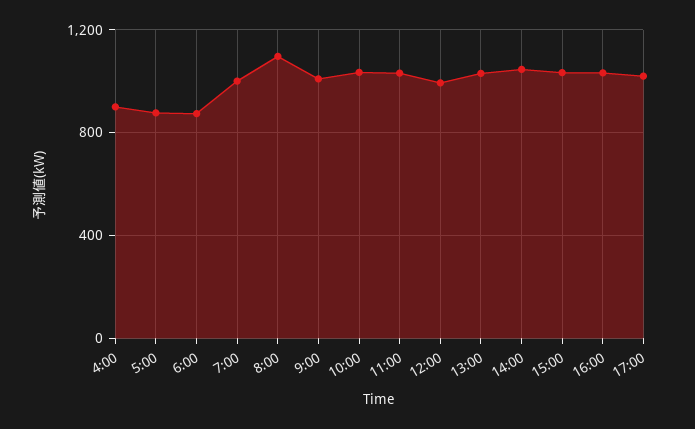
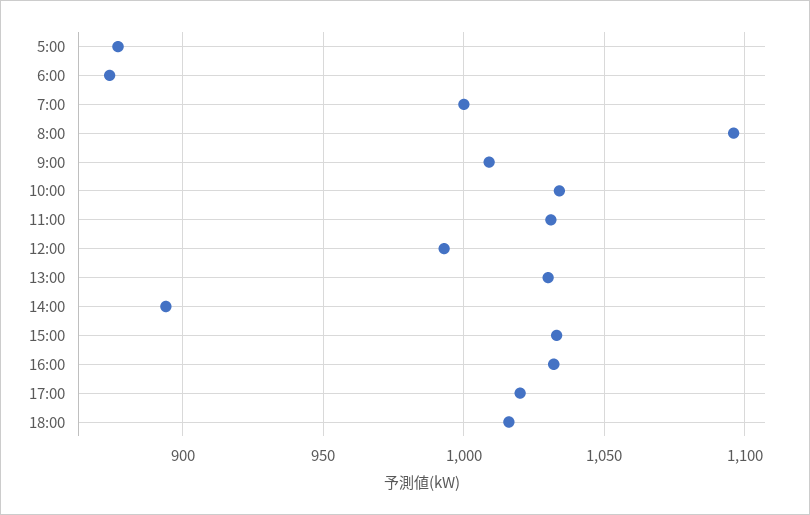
4:00: 900 -> none
14:00: 1050 -> 895
18:00: none -> 1015

